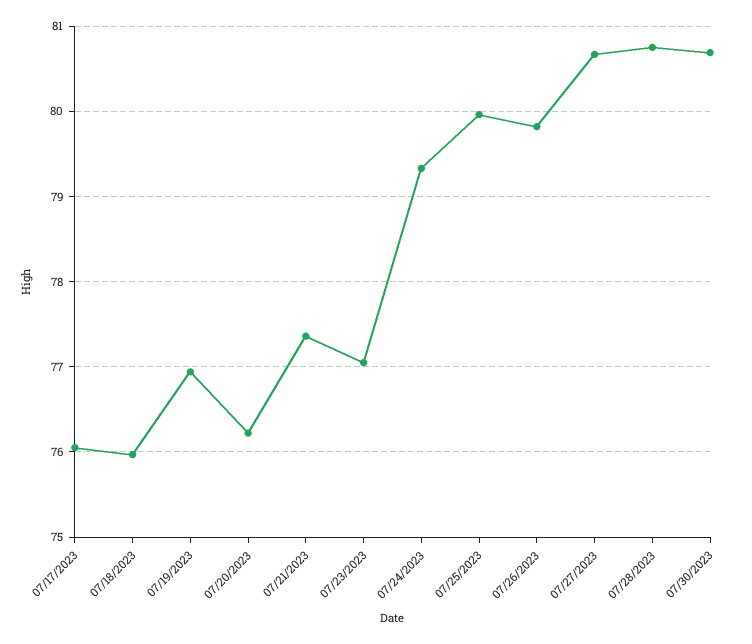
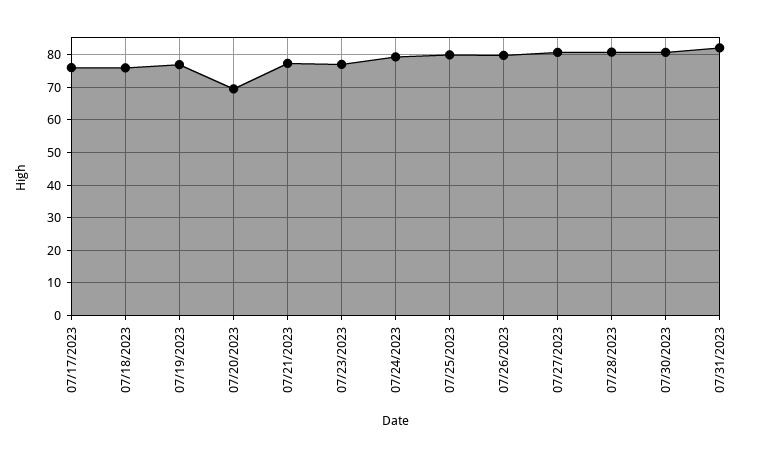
07/20/2023: 76.2 -> 70
07/31/2023: none -> 82

